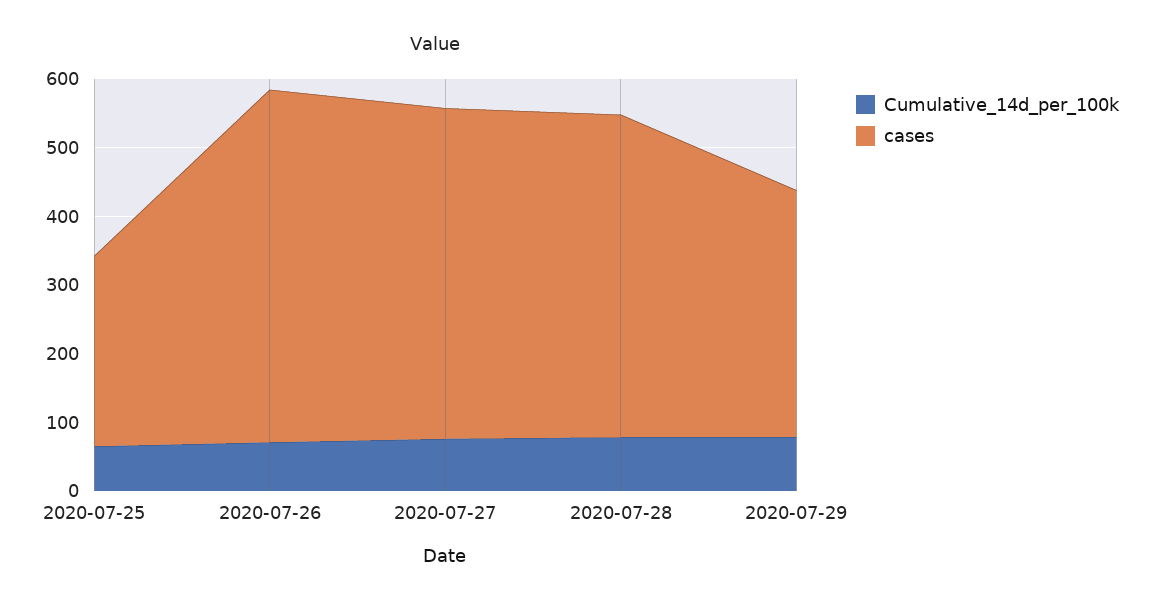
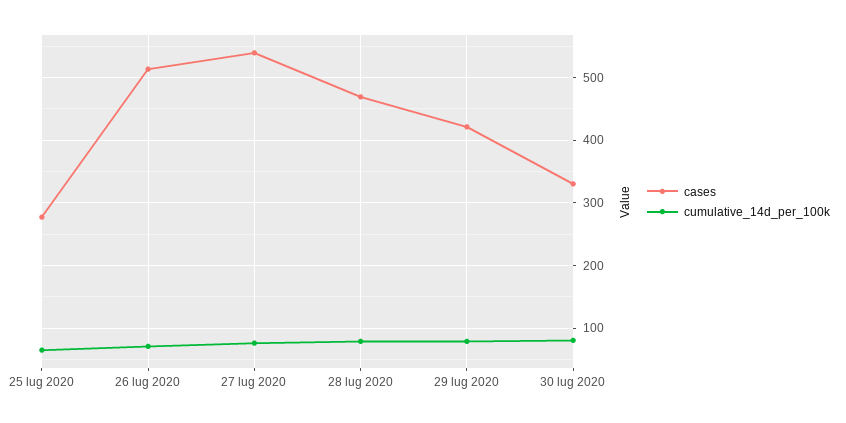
cases, 2020-07-27: 480 -> 540
cases, 2020-07-29: 360 -> 420
cases, 30 lug 2020: none -> 330
Cumulative_14d_per_100k, 30 lug 2020: none -> 80

